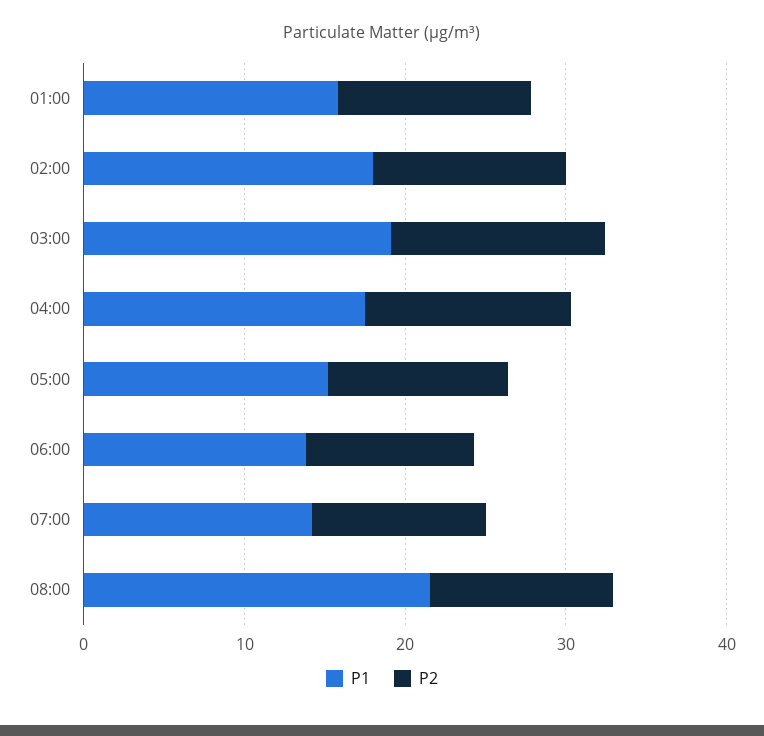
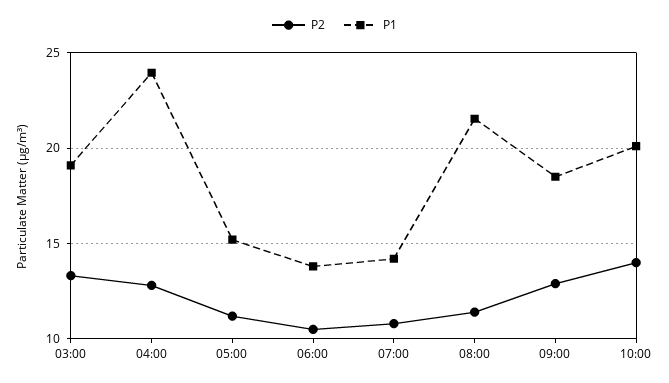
P1, 01:00: 16 -> none
P2, 01:00: 12 -> none
P1, 02:00: 18 -> none
P2, 02:00: 12 -> none
P1, 04:00: 18 -> 24
P2, 09:00: none -> 13
P1, 09:00: none -> 18.5
P2, 10:00: none -> 14
P1, 10:00: none -> 20

